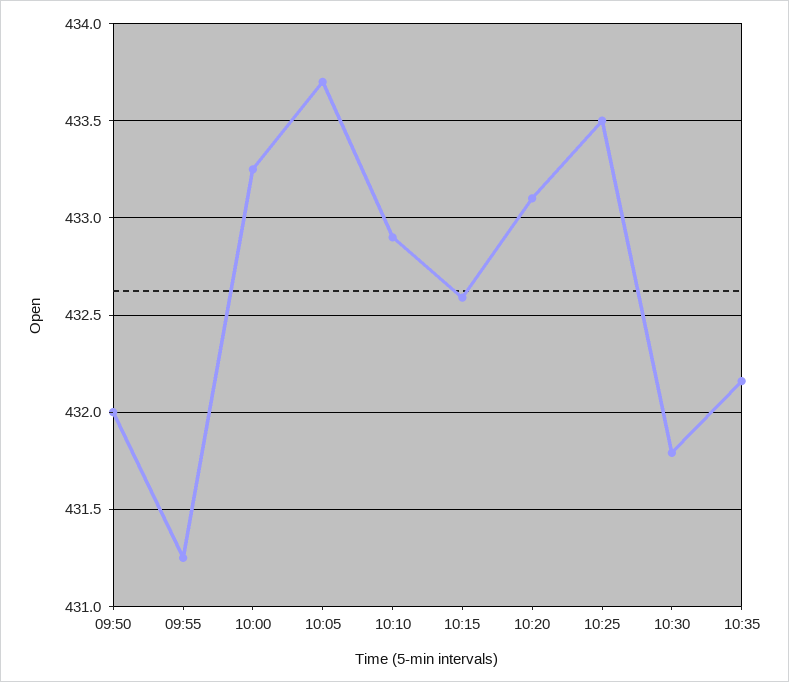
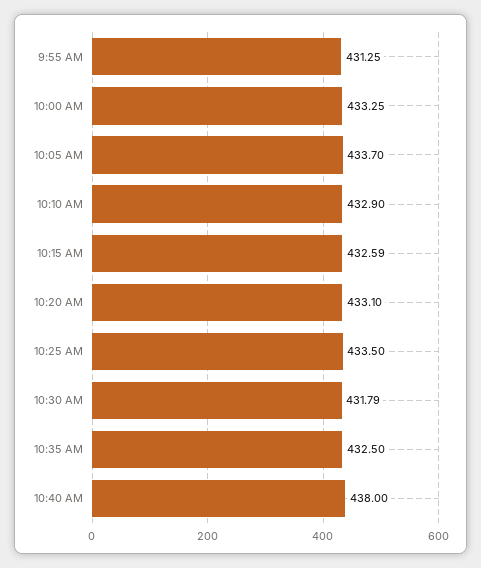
09:50: 432 -> none
10:35: 432.15 -> 432.5
10:40 AM: none -> 438

